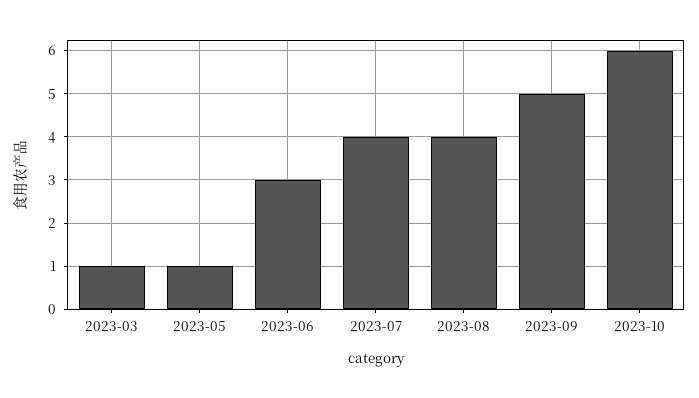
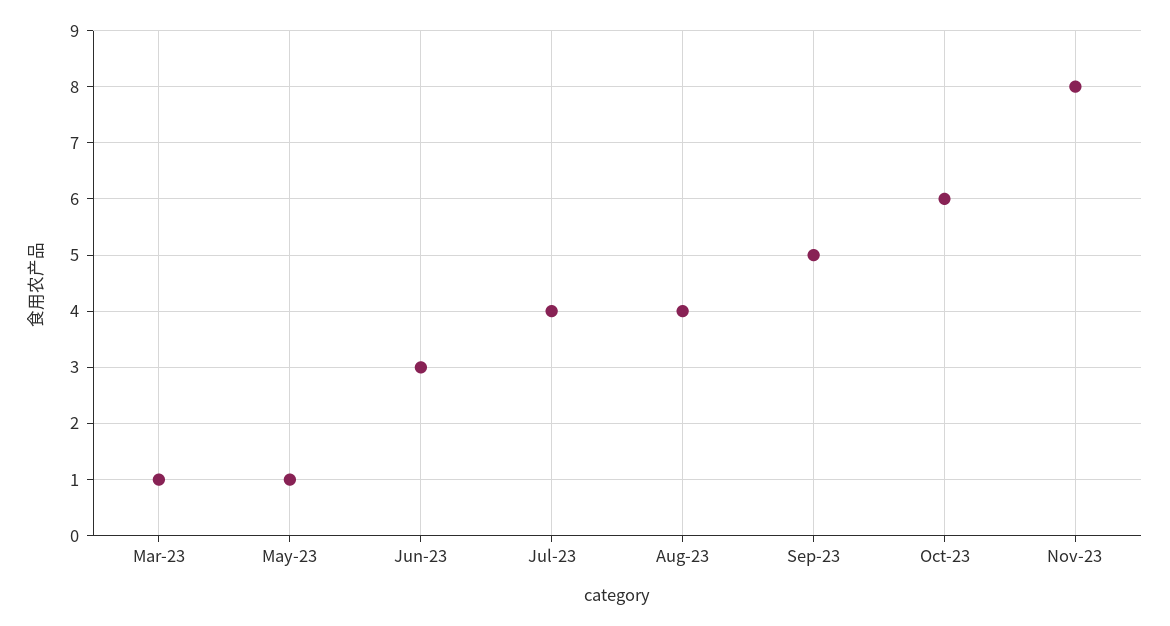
Nov-23: none -> 8

